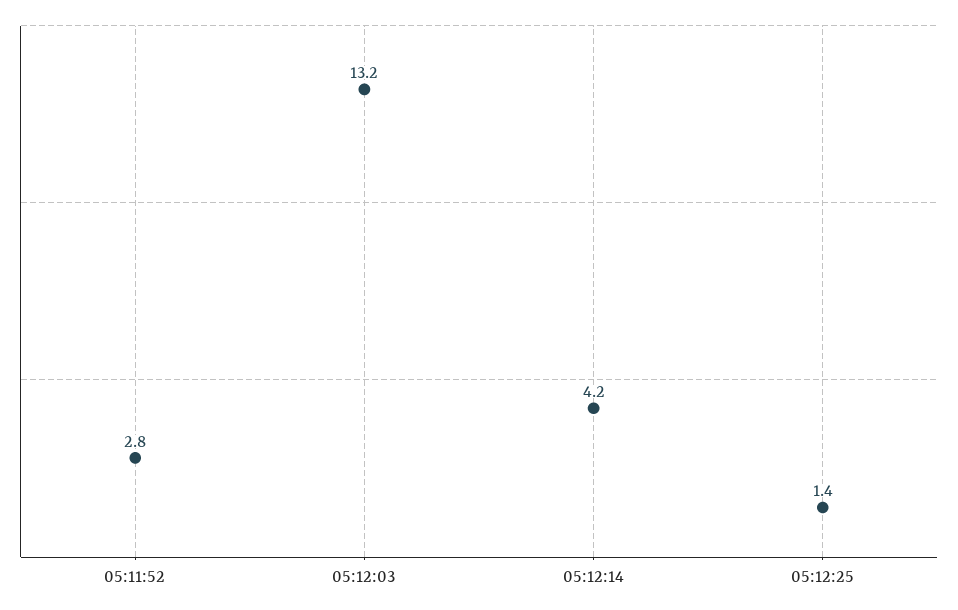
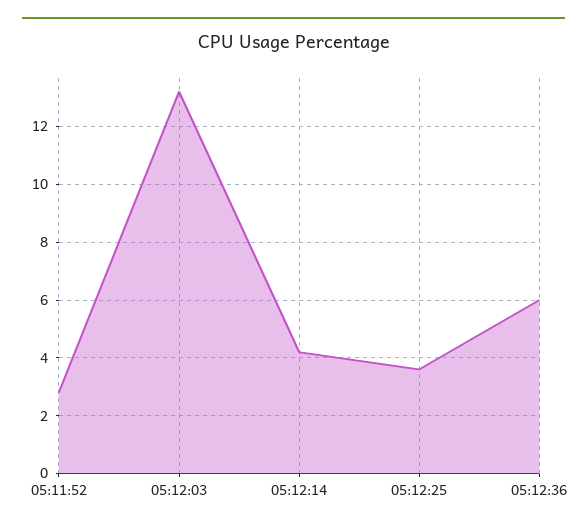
05:12:25: 1.4 -> 3.5
05:12:36: none -> 6

